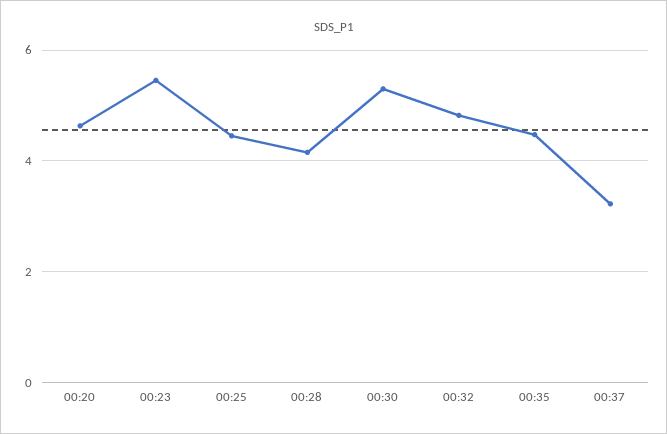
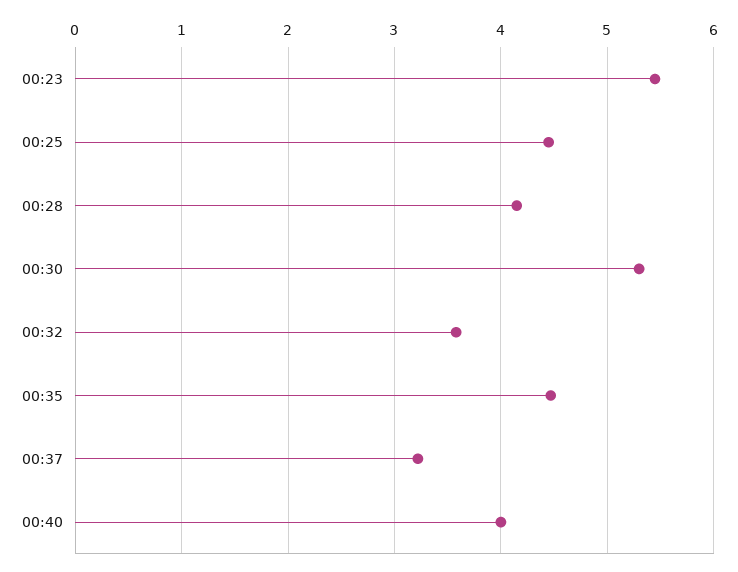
00:20: 4.6 -> none
00:32: 4.8 -> 3.6
00:40: none -> 4

